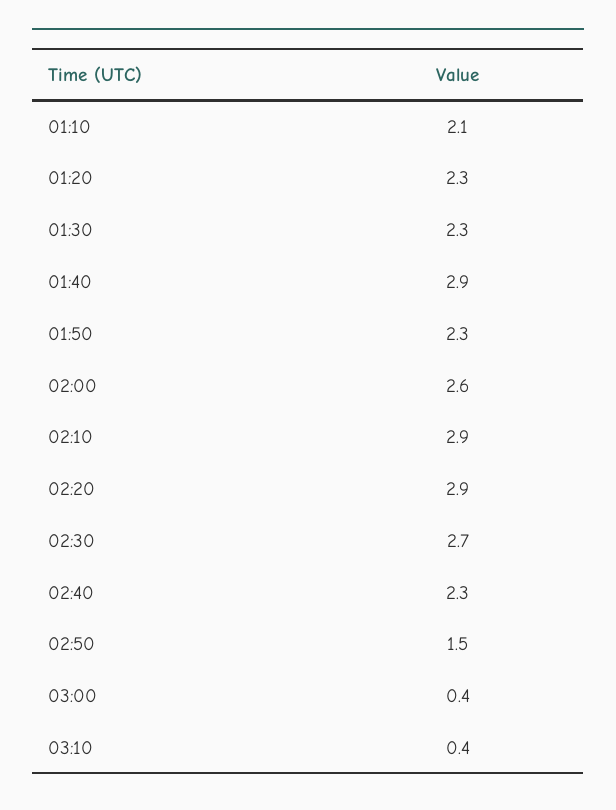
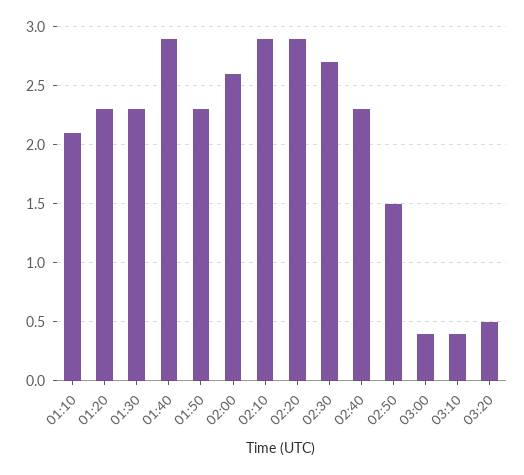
03:20: none -> 0.5

